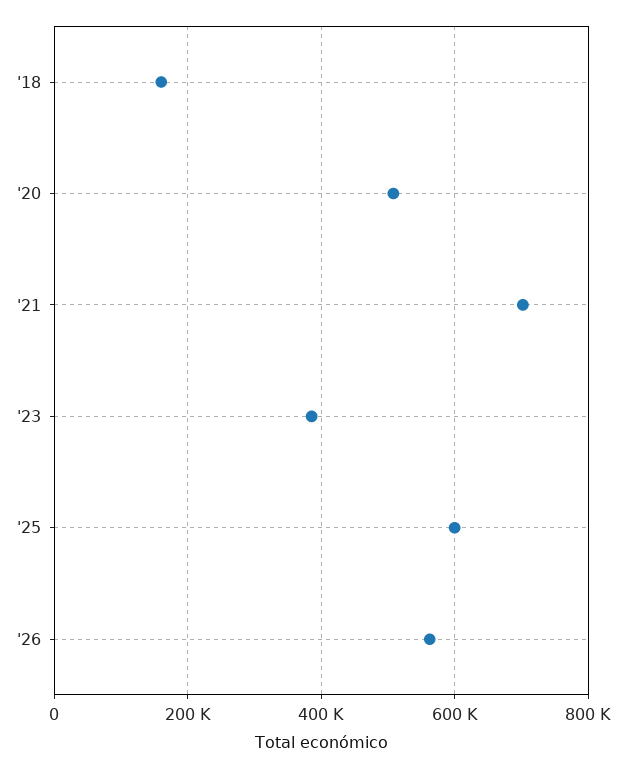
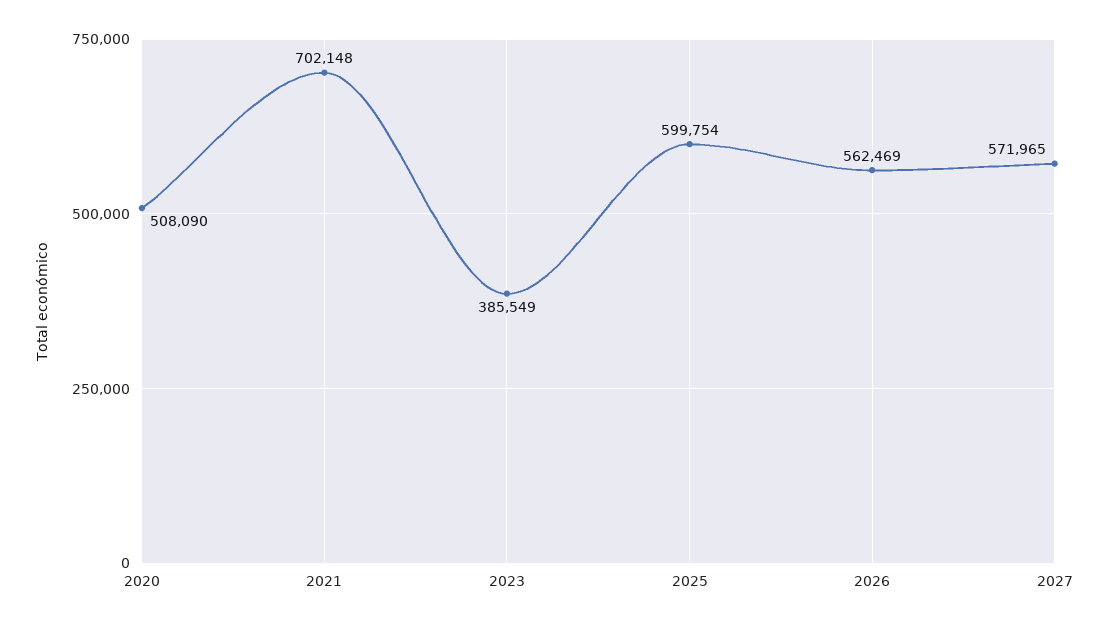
'18: 160000 -> none
2027: none -> 571965

